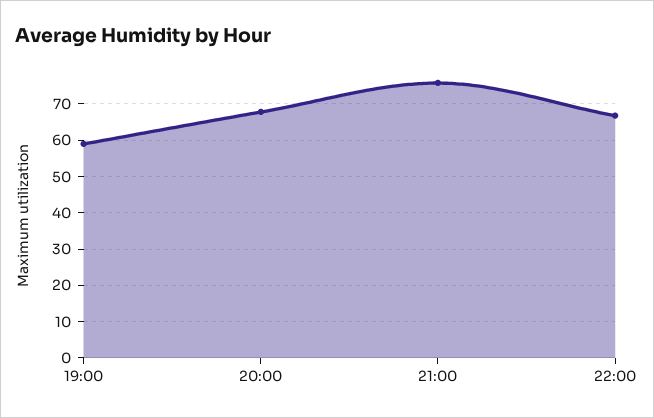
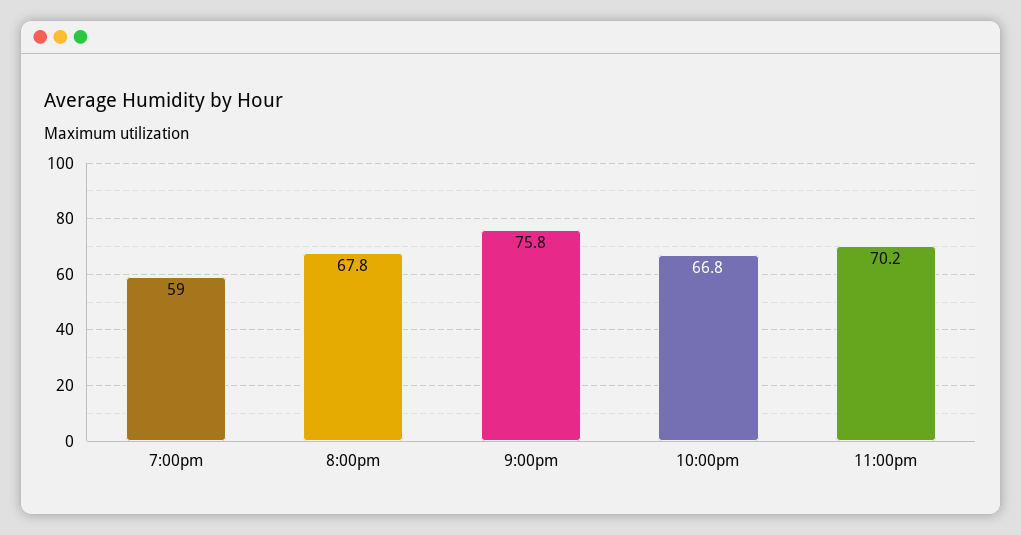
11:00pm: none -> 70.2

